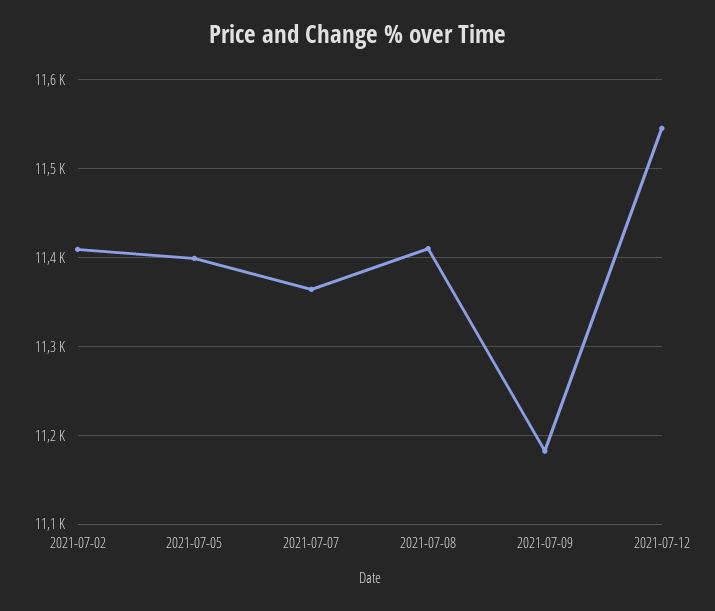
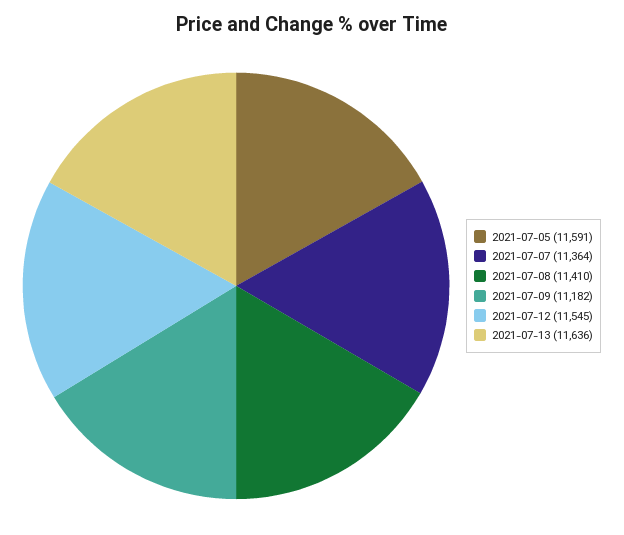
2021-07-02: 11410 -> none
2021-07-05: 11400 -> 11591
2021-07-13: none -> 11636

